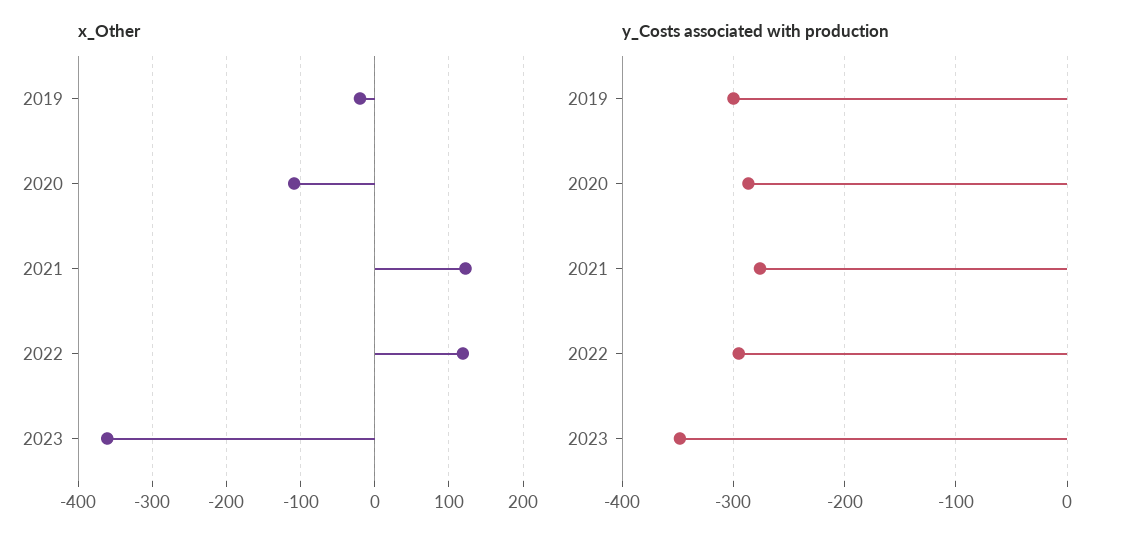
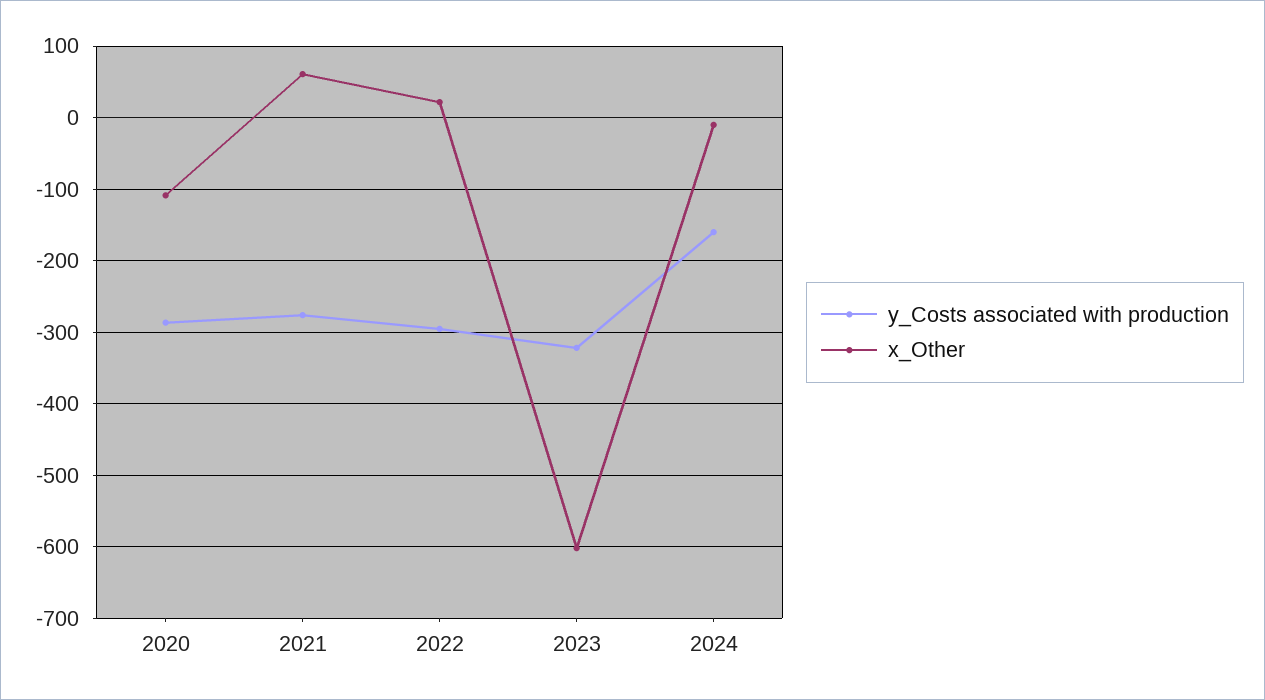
x_Other, 2019: -20 -> none
x_Other, 2021: 120 -> 60
x_Other, 2022: 120 -> 20
x_Other, 2023: -360 -> -600
y_Costs associated with production, 2019: -300 -> none
y_Costs associated with production, 2023: -350 -> -320
y_Costs associated with production, 2024: none -> -160
x_Other, 2024: none -> -10

